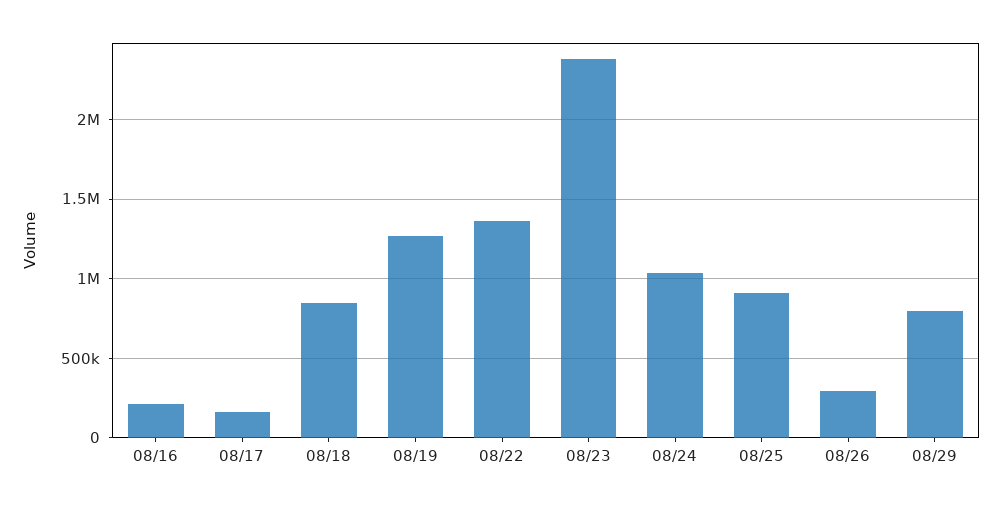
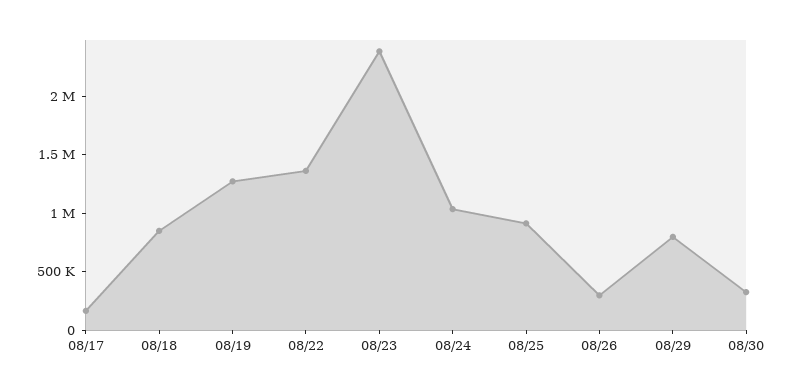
08/16: 200000 -> none
08/30: none -> 300000

